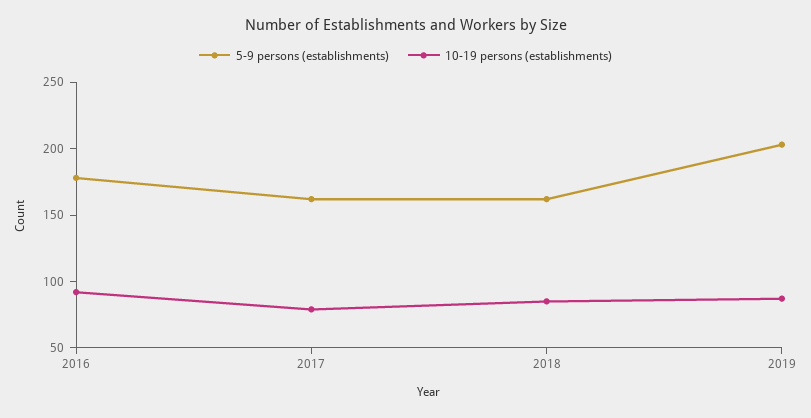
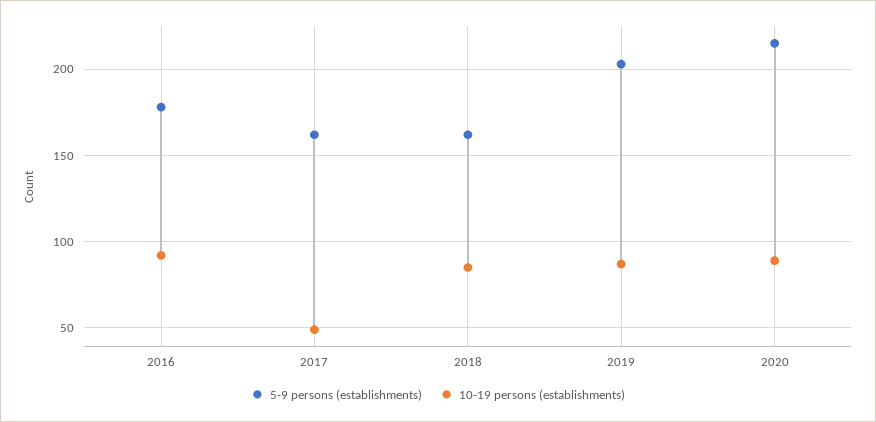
10-19 persons (establishments), 2017: 80 -> 50
5-9 persons (establishments), 2020: none -> 215
10-19 persons (establishments), 2020: none -> 90

